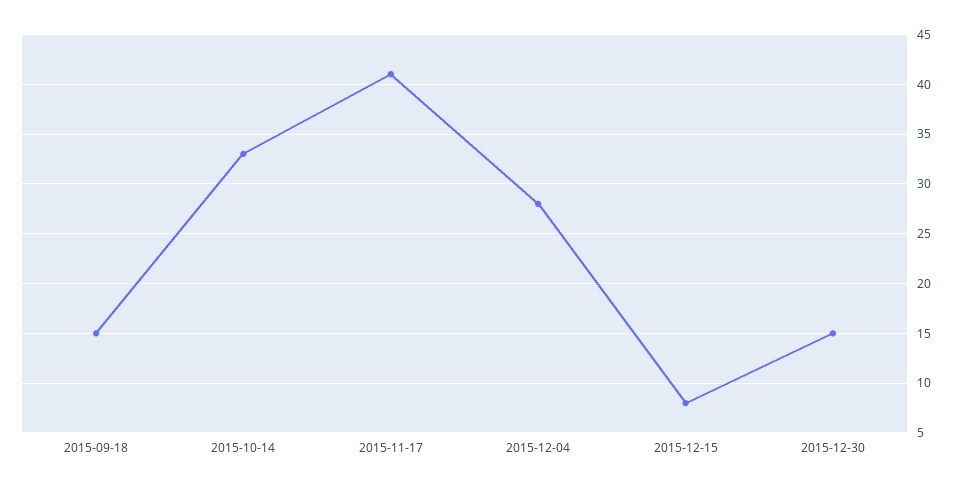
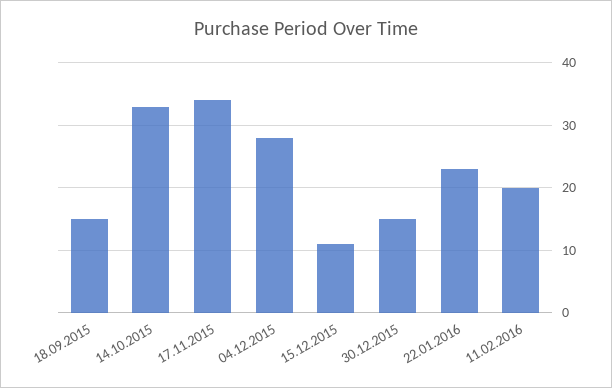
2015-11-17: 41 -> 34
2015-12-15: 8 -> 11
22.01.2016: none -> 23
11.02.2016: none -> 20

